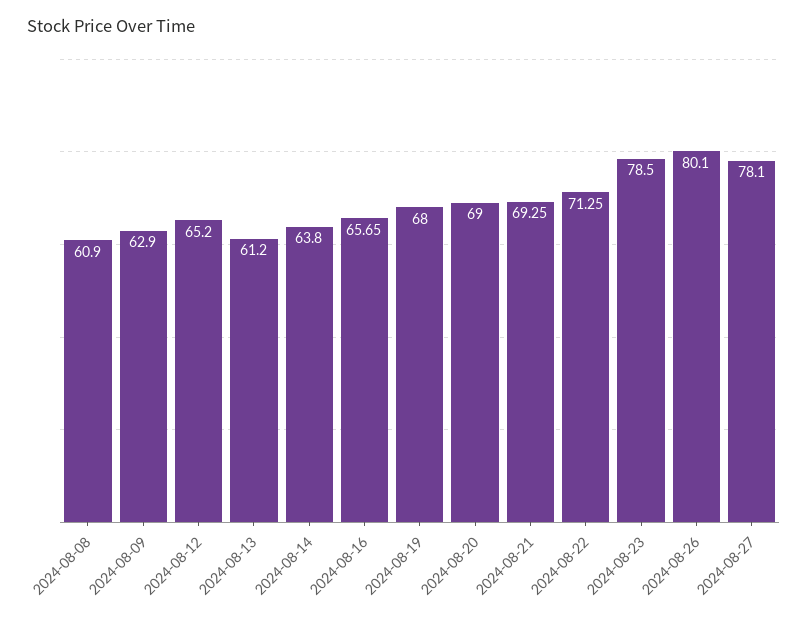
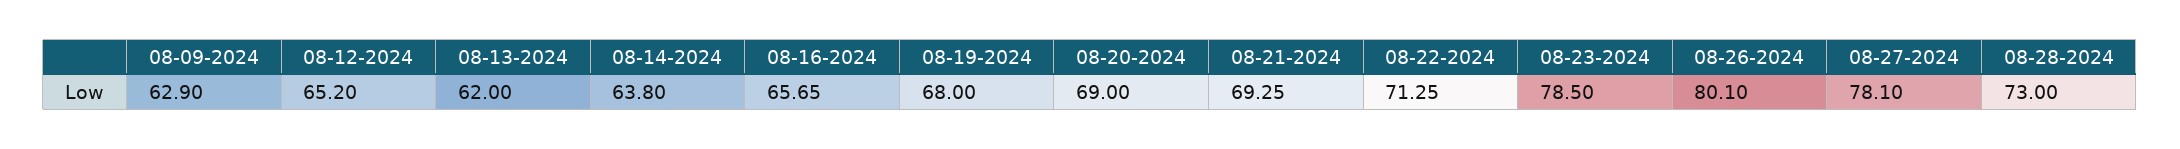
2024-08-08: 60.9 -> none
2024-08-13: 61.2 -> 62
08-28-2024: none -> 73

